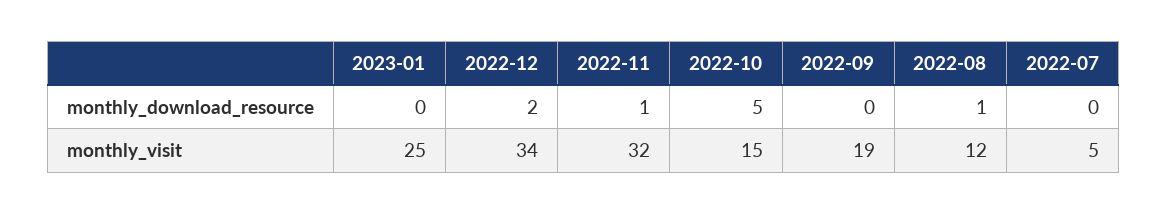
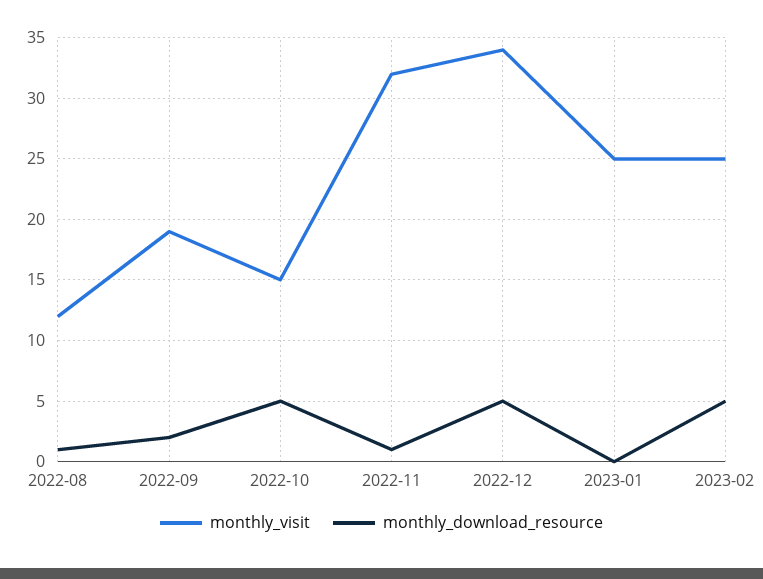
monthly_download_resource, 2022-12: 2 -> 5
monthly_download_resource, 2022-09: 0 -> 2
monthly_download_resource, 2022-07: 0 -> none
monthly_visit, 2022-07: 5 -> none
monthly_visit, 2023-02: none -> 25
monthly_download_resource, 2023-02: none -> 5

